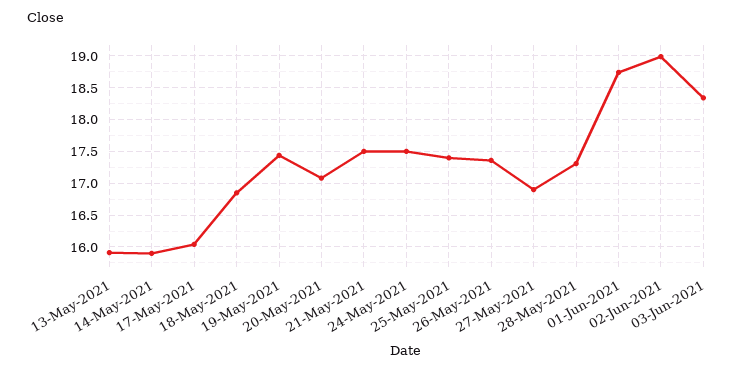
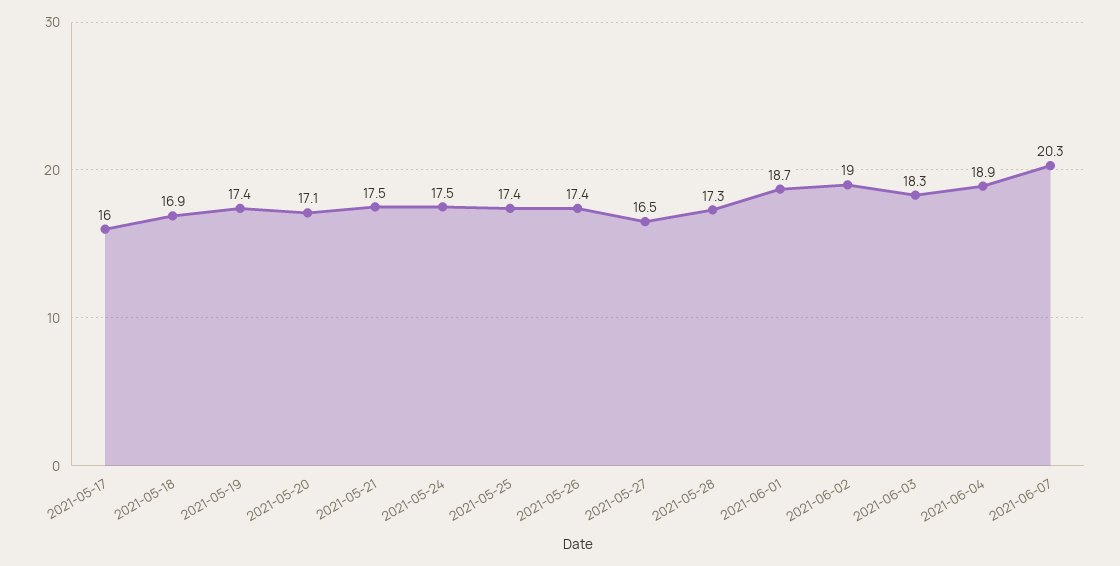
13-May-2021: 15.9 -> none
14-May-2021: 15.9 -> none
27-May-2021: 16.9 -> 16.5
2021-06-04: none -> 18.9
2021-06-07: none -> 20.3

